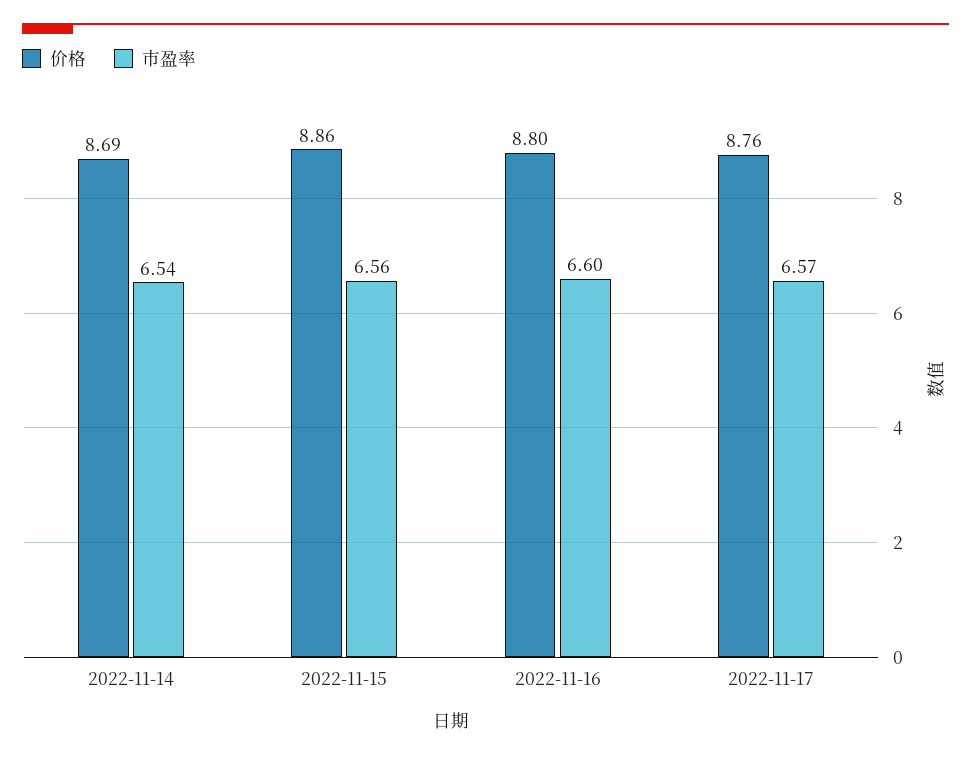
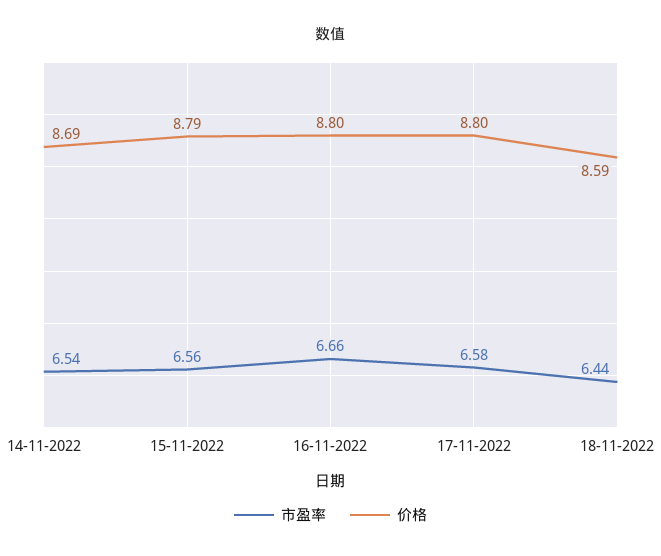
价格, 2022-11-15: 8.86 -> 8.79
市盈率, 2022-11-16: 6.6 -> 6.66
价格, 2022-11-17: 8.76 -> 8.8
市盈率, 2022-11-17: 6.57 -> 6.58
市盈率, 18-11-2022: none -> 6.44
价格, 18-11-2022: none -> 8.59

